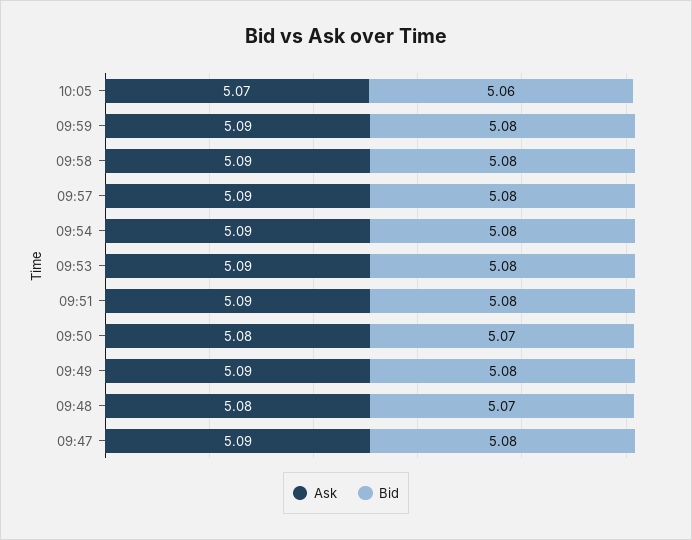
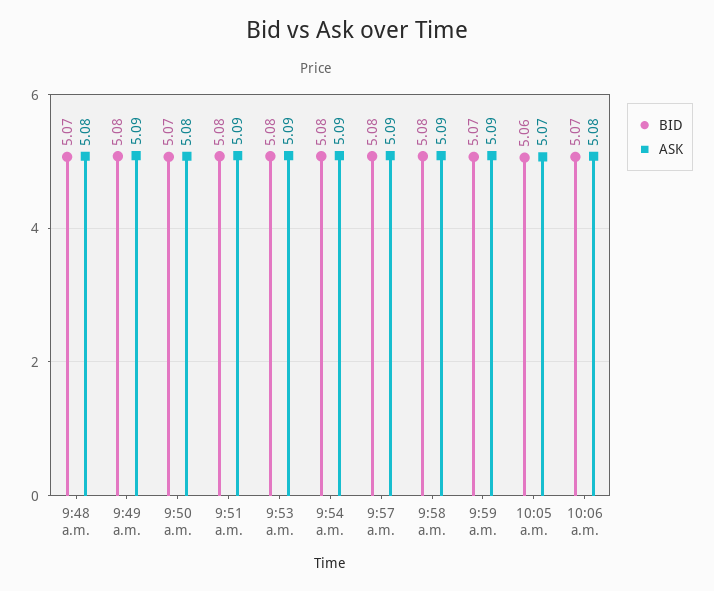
Bid, 09:59: 5.08 -> 5.07
Ask, 09:47: 5.09 -> none
Bid, 09:47: 5.08 -> none
Bid, 10:06 a.m.: none -> 5.07
Ask, 10:06 a.m.: none -> 5.08

